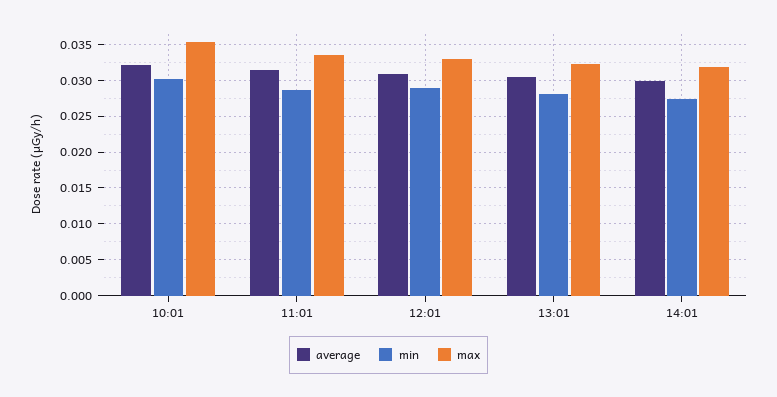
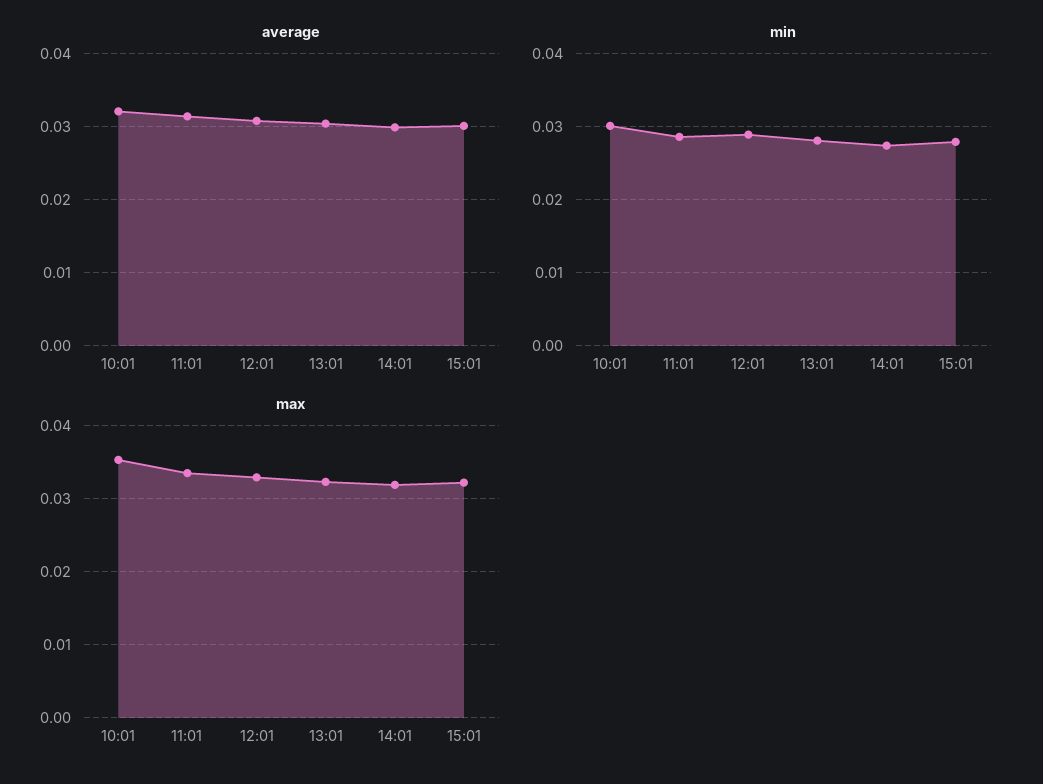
average, 15:01: none -> 0.03
min, 15:01: none -> 0.028
max, 15:01: none -> 0.032

